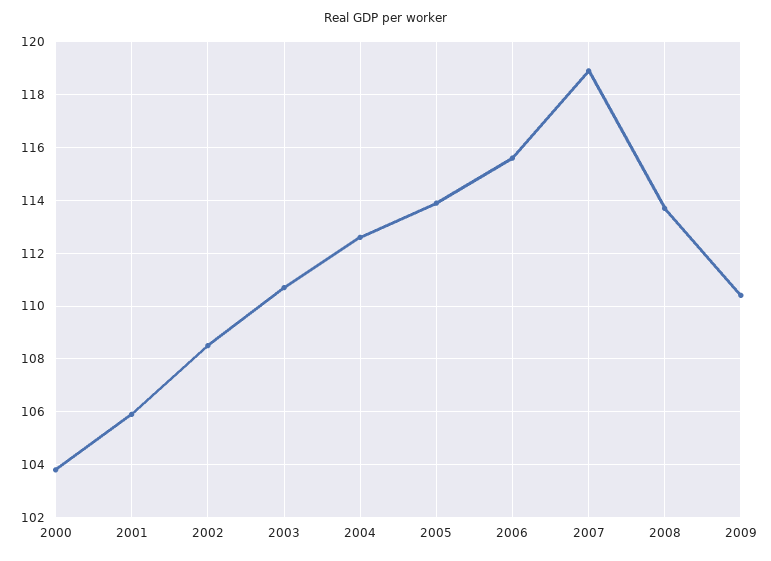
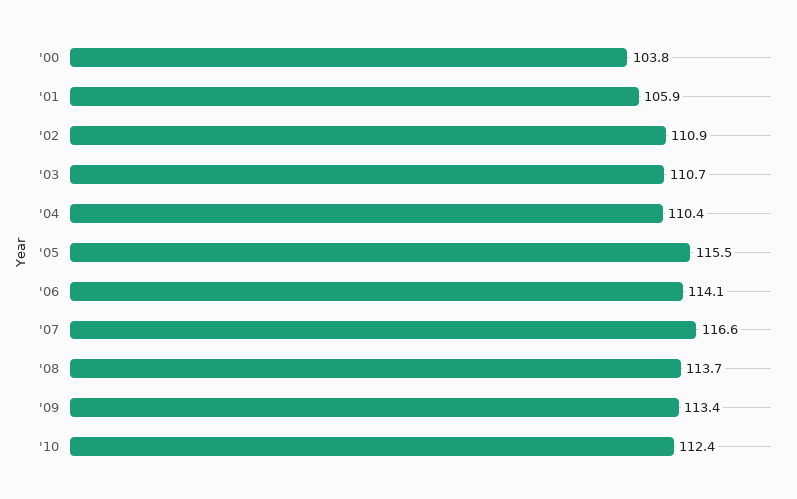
2002: 108.5 -> 110.9
2004: 112.5 -> 110.4
2005: 114 -> 115.5
2006: 115.5 -> 114.1
2007: 119 -> 116.6
2009: 110.5 -> 113.4
'10: none -> 112.4

